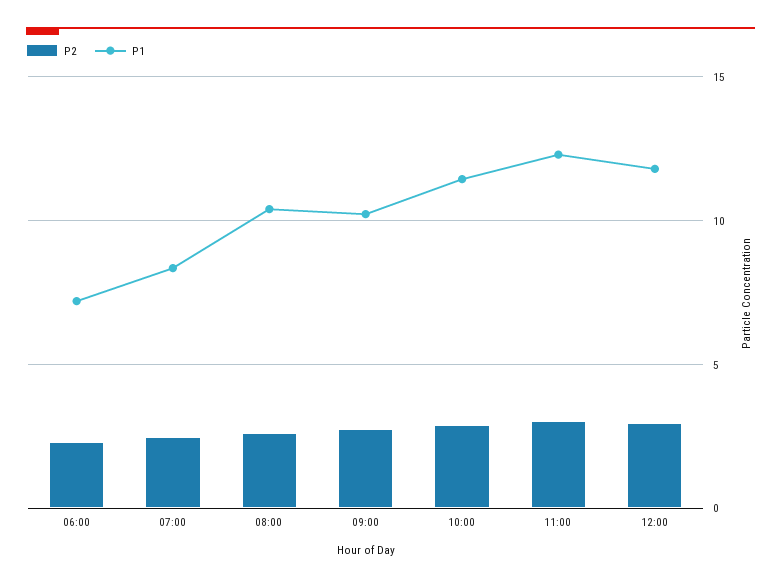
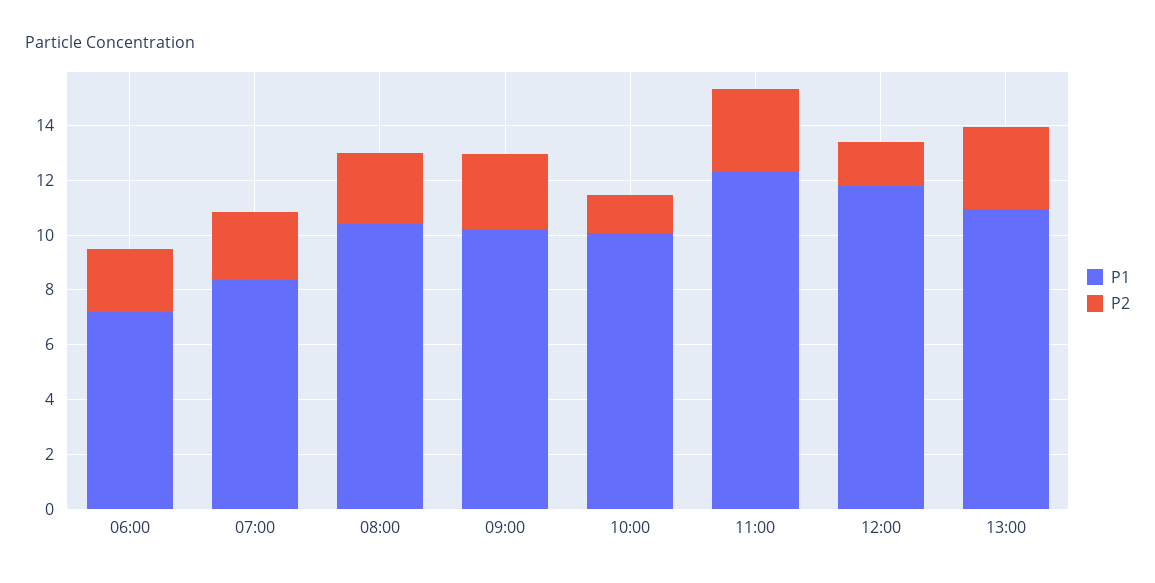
P2, 10:00: 3 -> 1.5
P1, 10:00: 11.5 -> 10
P2, 12:00: 3 -> 1.5
P1, 13:00: none -> 11
P2, 13:00: none -> 3

